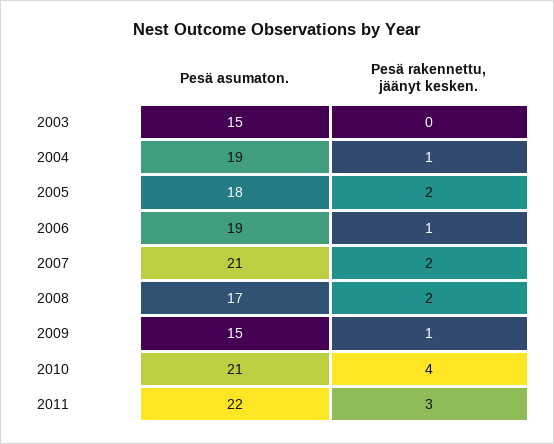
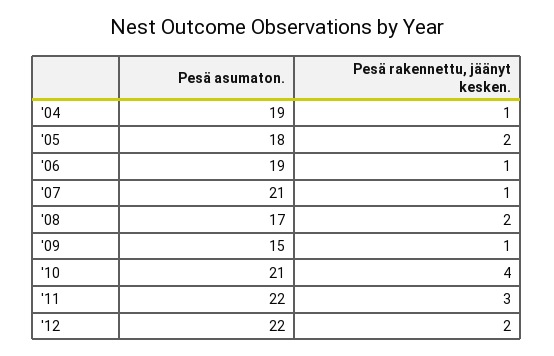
Pesä asumaton., 2003: 15 -> none
Pesä rakennettu, jäänyt kesken., 2003: 0 -> none
Pesä rakennettu, jäänyt kesken., 2007: 2 -> 1
Pesä asumaton., '12: none -> 22
Pesä rakennettu, jäänyt kesken., '12: none -> 2

